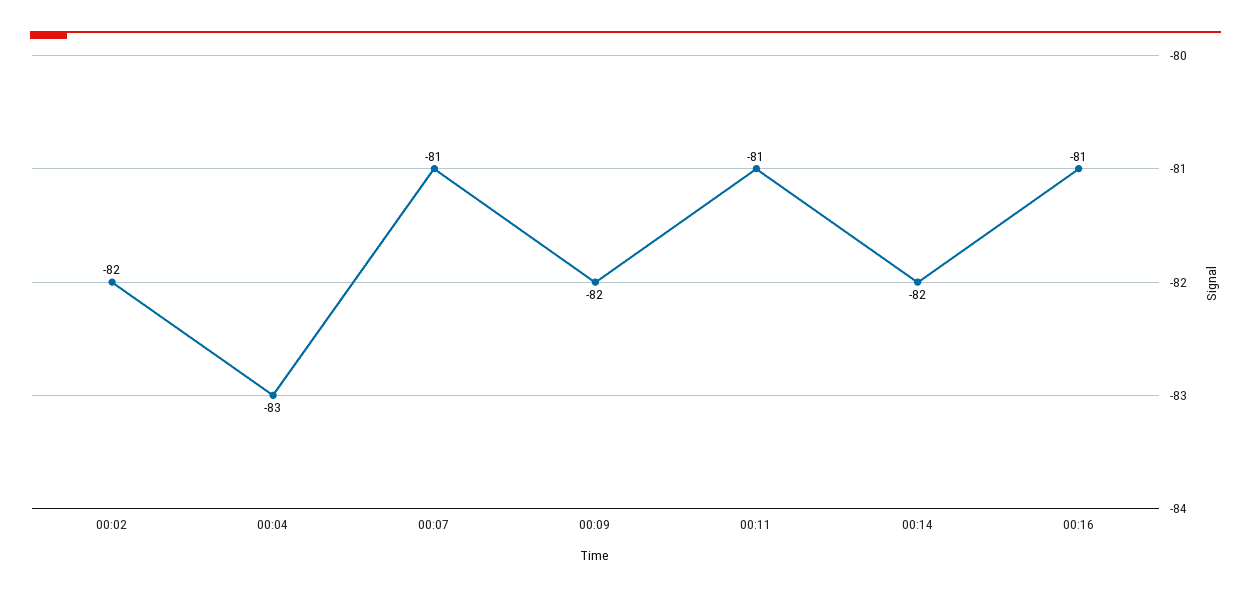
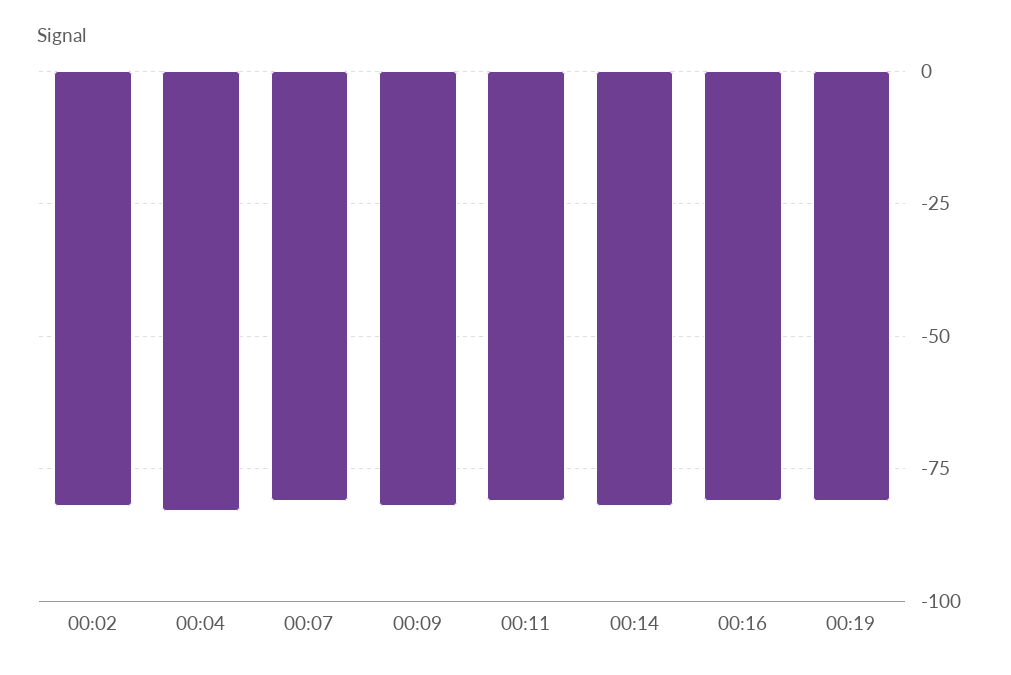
00:19: none -> -80

